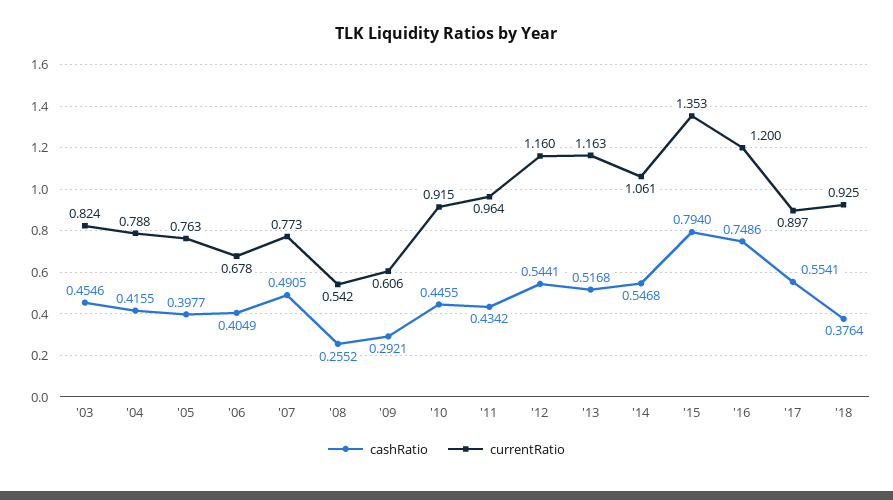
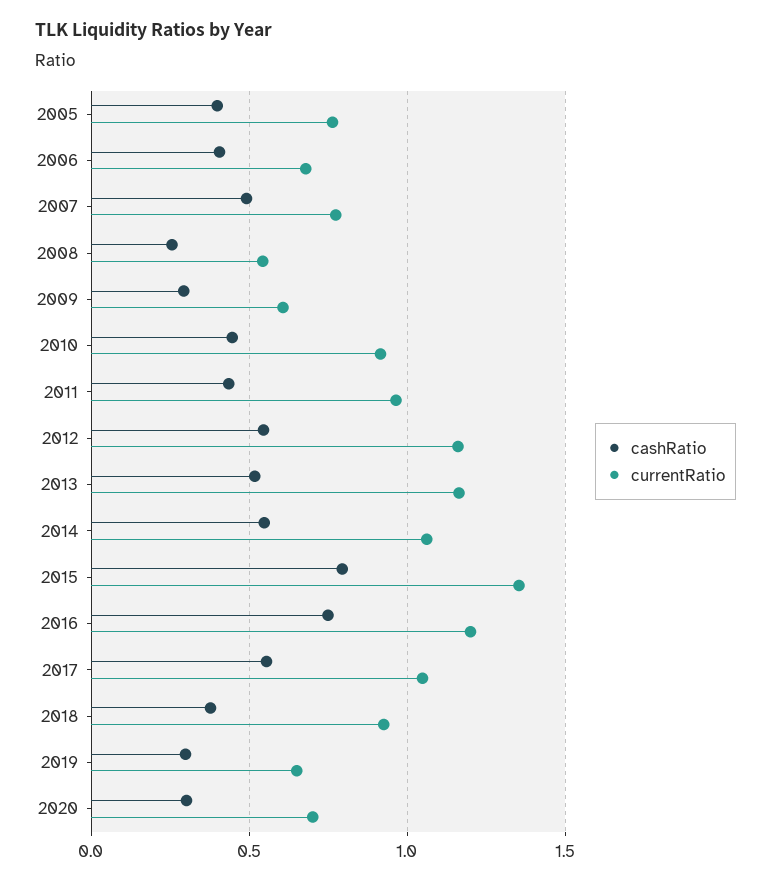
cashRatio, '03: 0.4546 -> none
currentRatio, '03: 0.824 -> none
cashRatio, '04: 0.4155 -> none
currentRatio, '04: 0.788 -> none
currentRatio, '17: 0.897 -> 1.05
cashRatio, 2019: none -> 0.3
currentRatio, 2019: none -> 0.65
cashRatio, 2020: none -> 0.3
currentRatio, 2020: none -> 0.7

